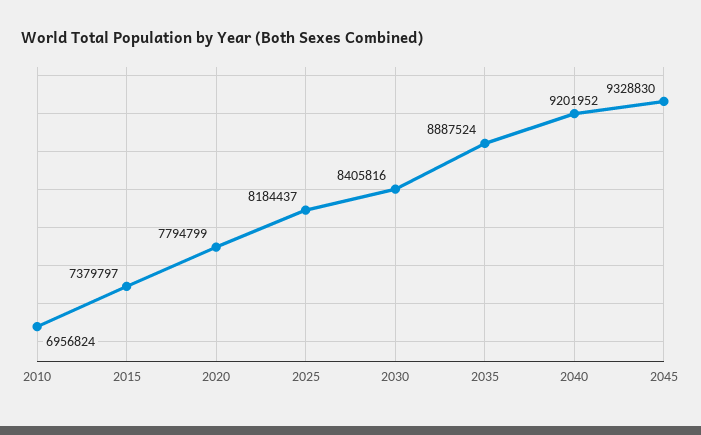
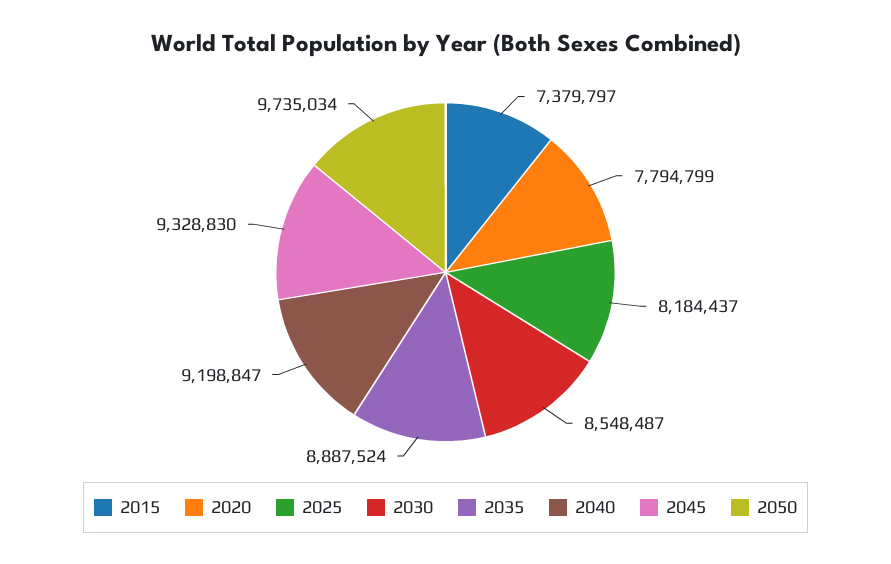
2010: 6956824 -> none
2030: 8405816 -> 8548487
2040: 9201952 -> 9198847
2050: none -> 9735034

